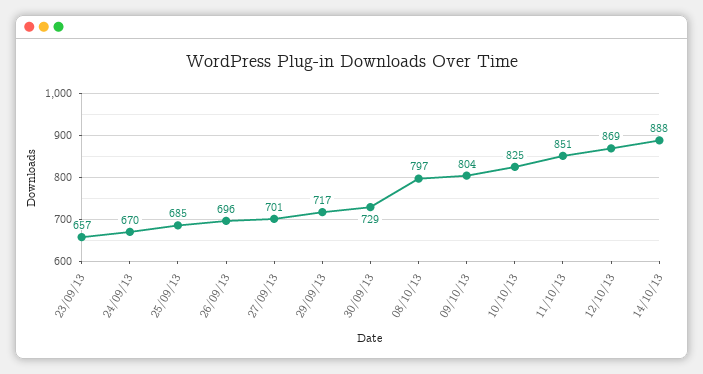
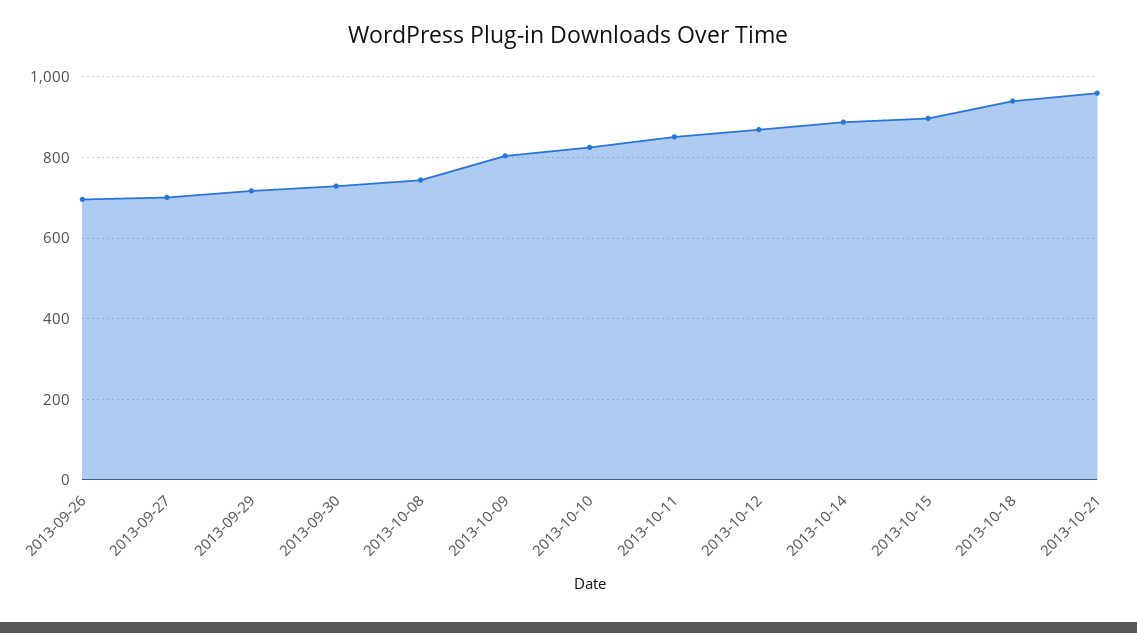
23/09/13: 657 -> none
24/09/13: 670 -> none
25/09/13: 685 -> none
08/10/13: 797 -> 740
2013-10-15: none -> 900
2013-10-18: none -> 940
2013-10-21: none -> 960

